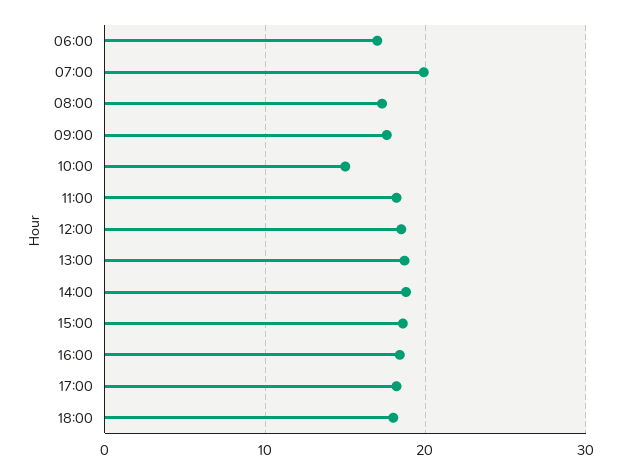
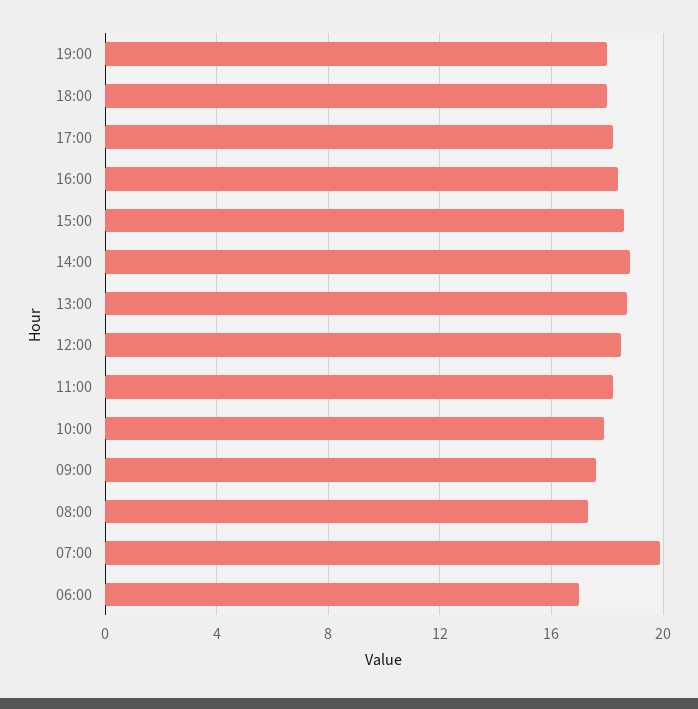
10:00: 15 -> 18
19:00: none -> 18

